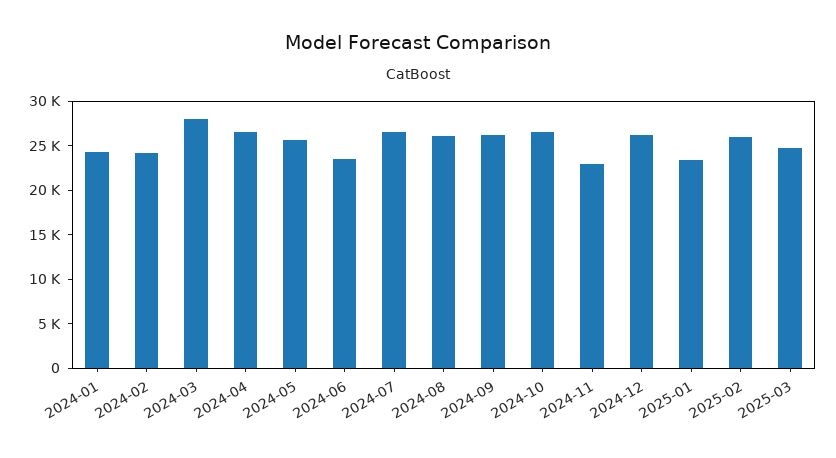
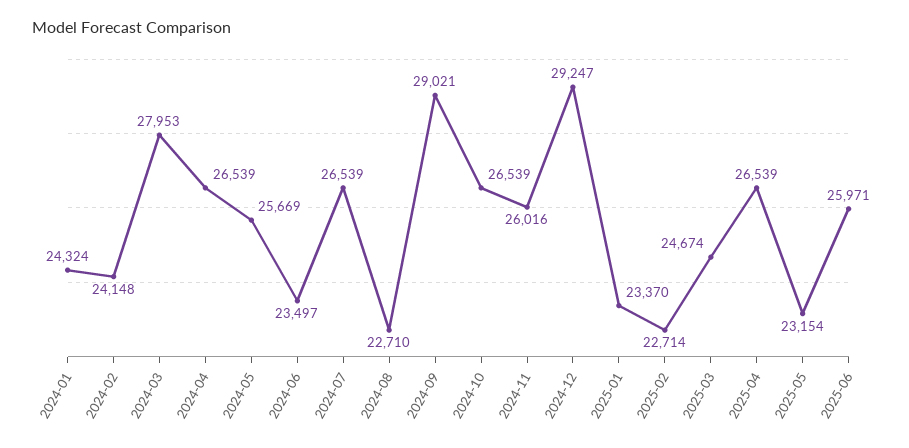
2024-08: 26000 -> 22710
2024-09: 26000 -> 29021
2024-11: 23000 -> 26016
2024-12: 26000 -> 29247
2025-02: 26000 -> 22714
2025-04: none -> 26539
2025-05: none -> 23154
2025-06: none -> 25971

